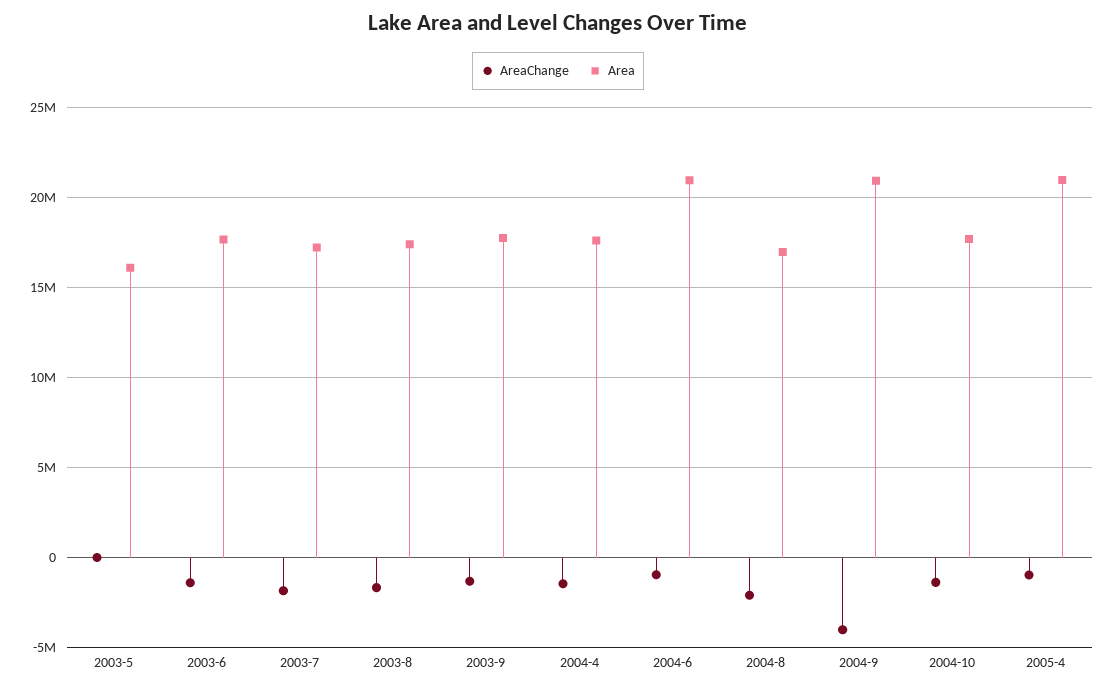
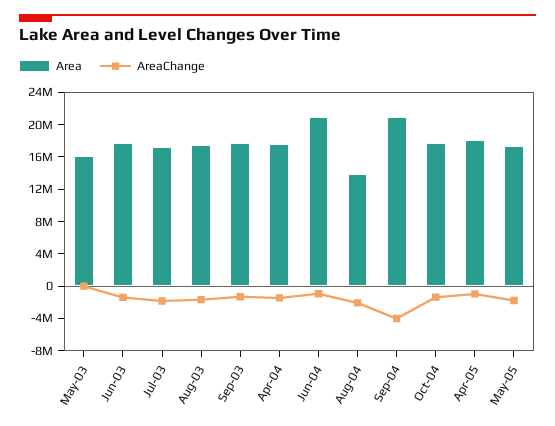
Area, 2004-8: 17000000 -> 14000000
Area, 2005-4: 21000000 -> 18000000
Area, May-05: none -> 17000000
AreaChange, May-05: none -> -2000000

